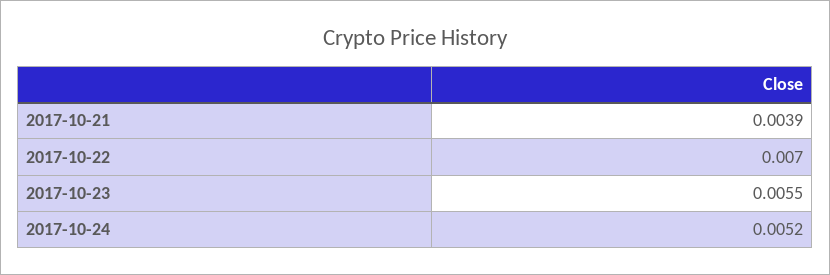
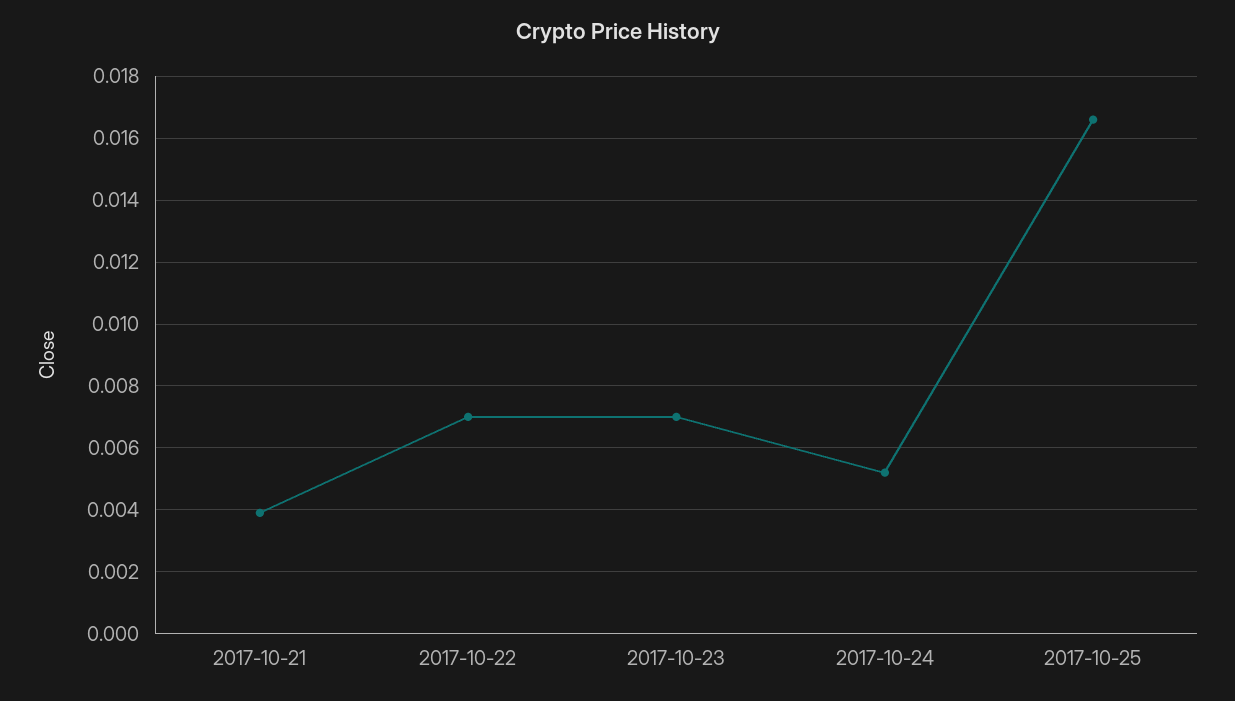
2017-10-23: 0.0055 -> 0.007
2017-10-25: none -> 0.0165

